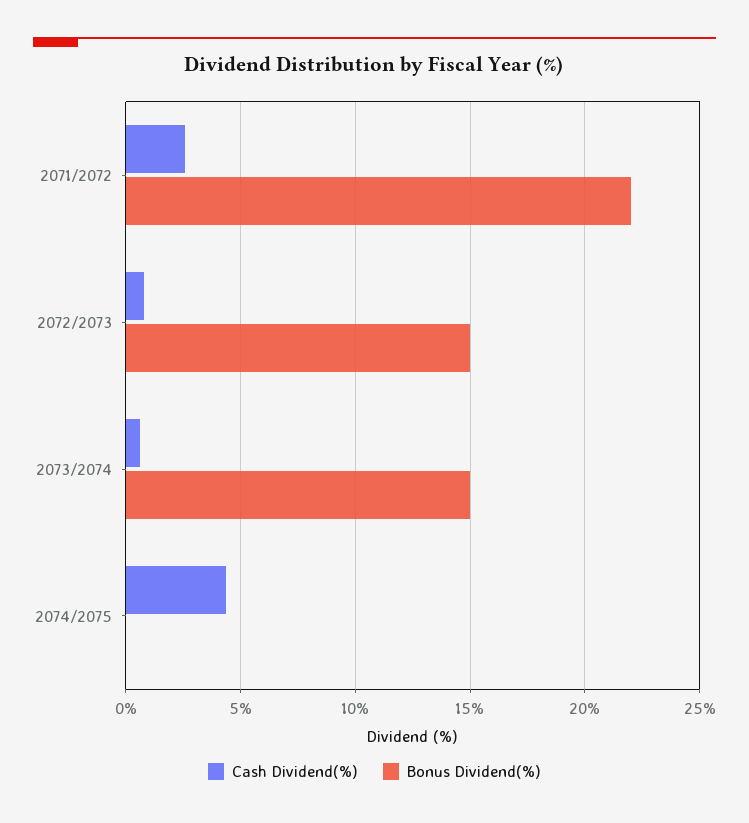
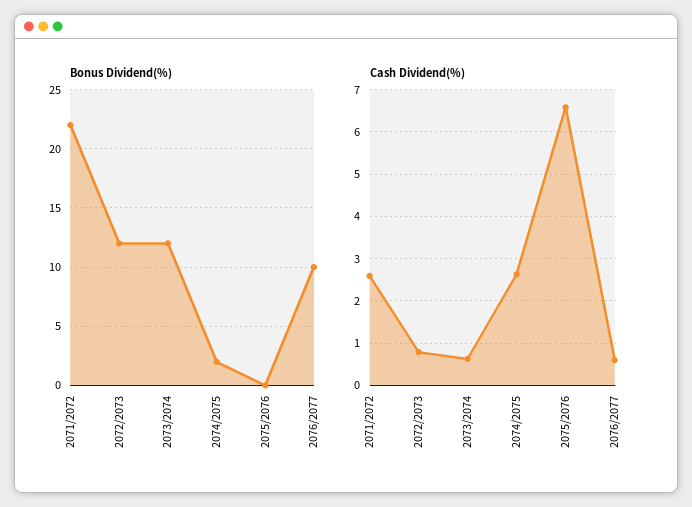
Bonus Dividend(%), 2072/2073: 15 -> 12
Bonus Dividend(%), 2073/2074: 15 -> 12
Cash Dividend(%), 2074/2075: 4.5 -> 2.6
Bonus Dividend(%), 2074/2075: 0 -> 2
Bonus Dividend(%), 2075/2076: none -> 0
Bonus Dividend(%), 2076/2077: none -> 10
Cash Dividend(%), 2075/2076: none -> 6.6
Cash Dividend(%), 2076/2077: none -> 0.6

